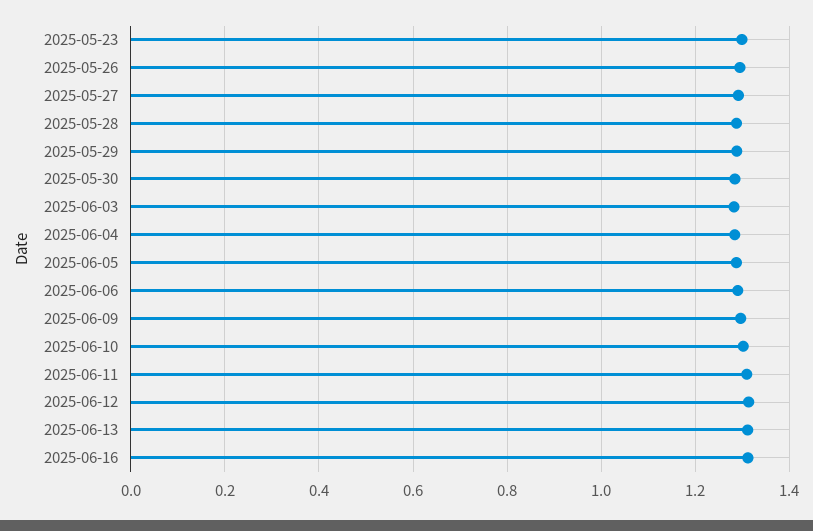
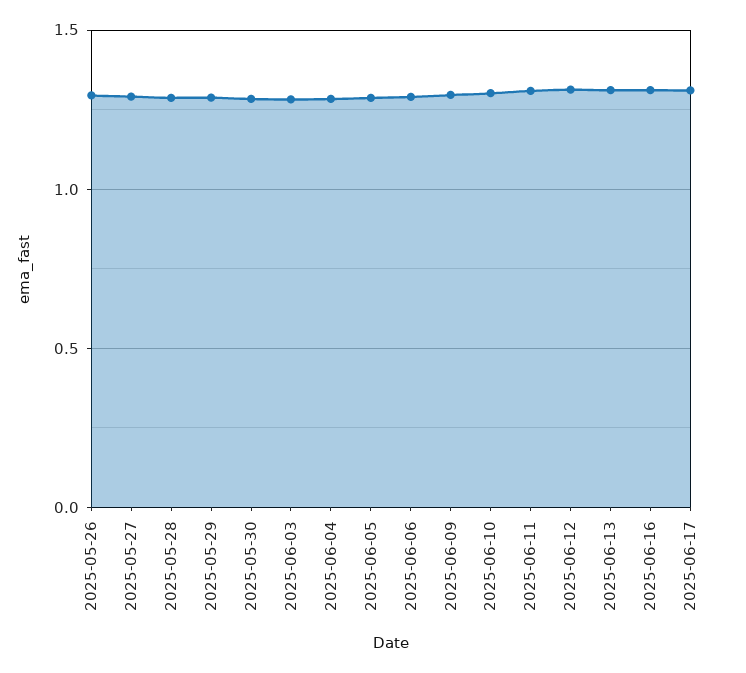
2025-05-23: 1.3 -> none
2025-06-17: none -> 1.3

